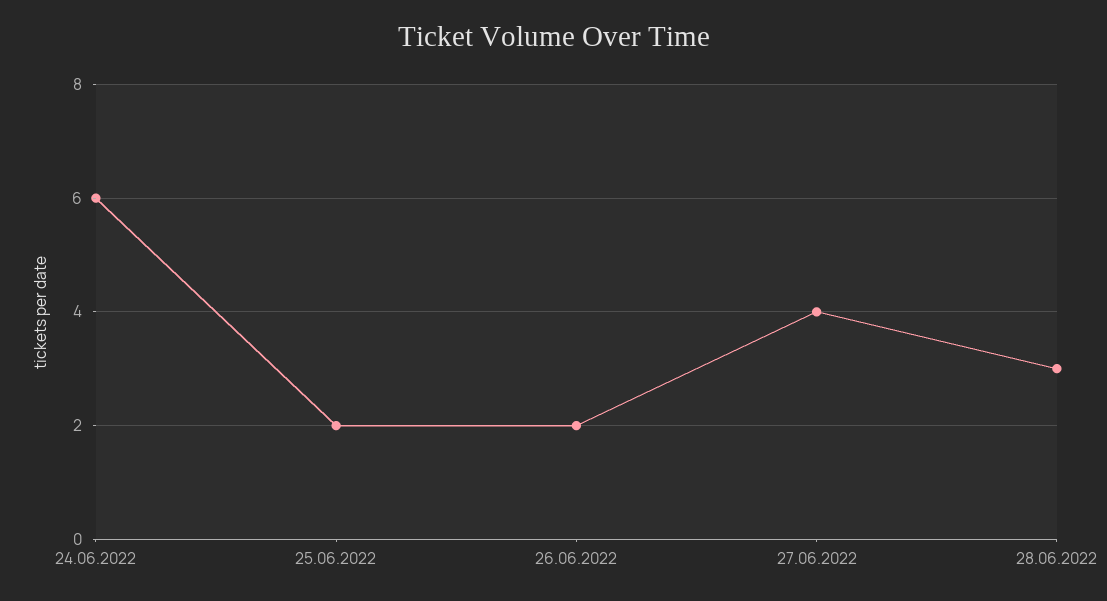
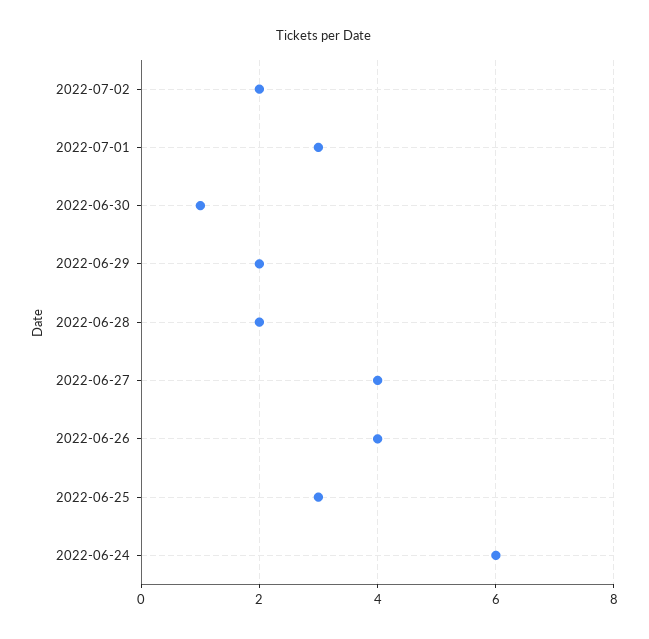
25.06.2022: 2 -> 3
26.06.2022: 2 -> 4
28.06.2022: 3 -> 2
2022-07-02: none -> 2
2022-07-01: none -> 3
2022-06-30: none -> 1
2022-06-29: none -> 2

